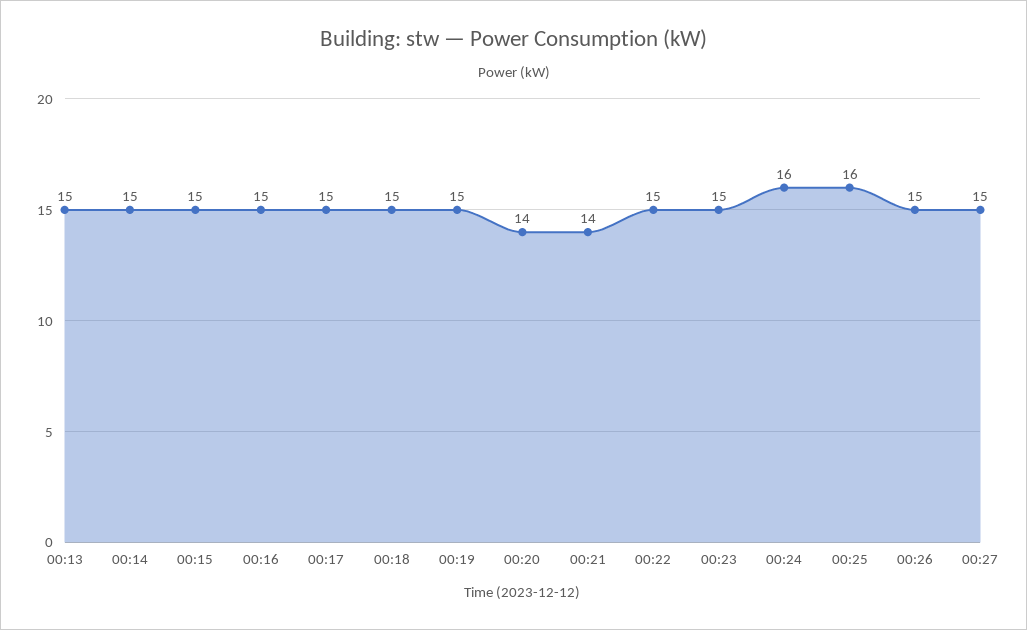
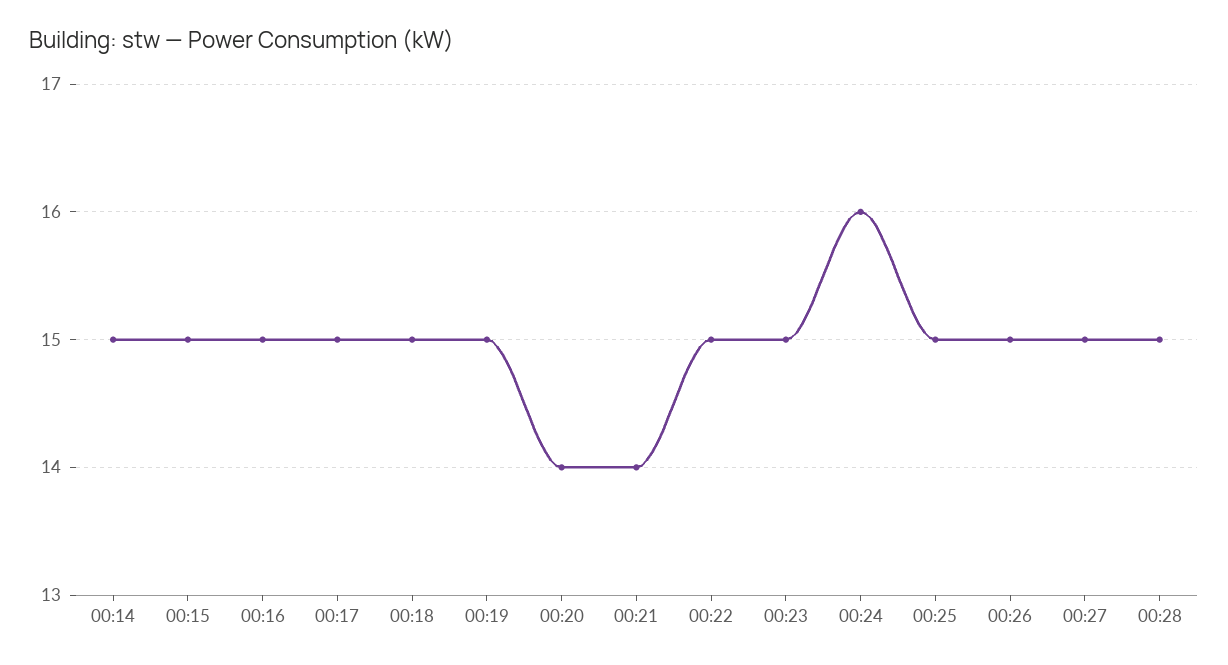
00:13: 15 -> none
00:25: 16 -> 15
00:28: none -> 15

